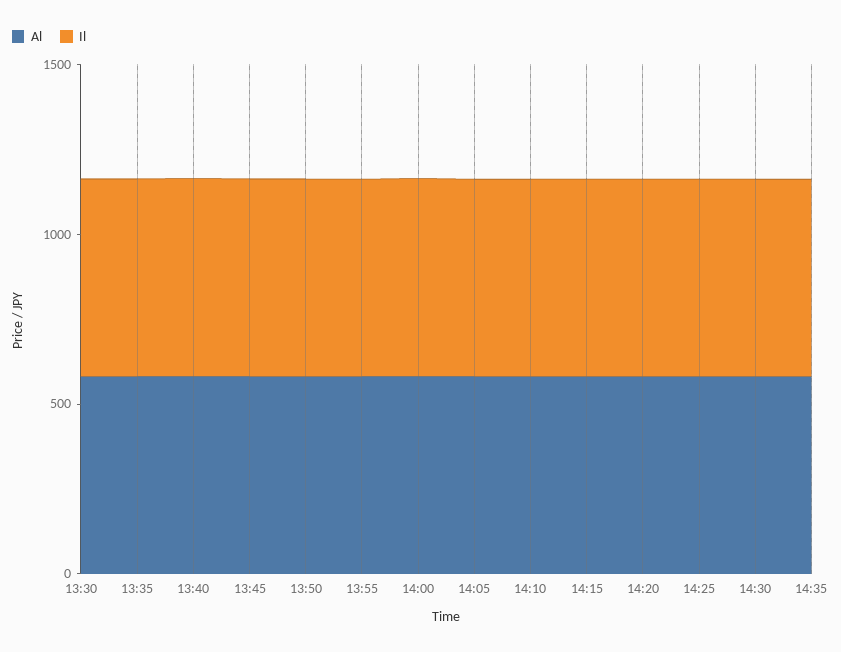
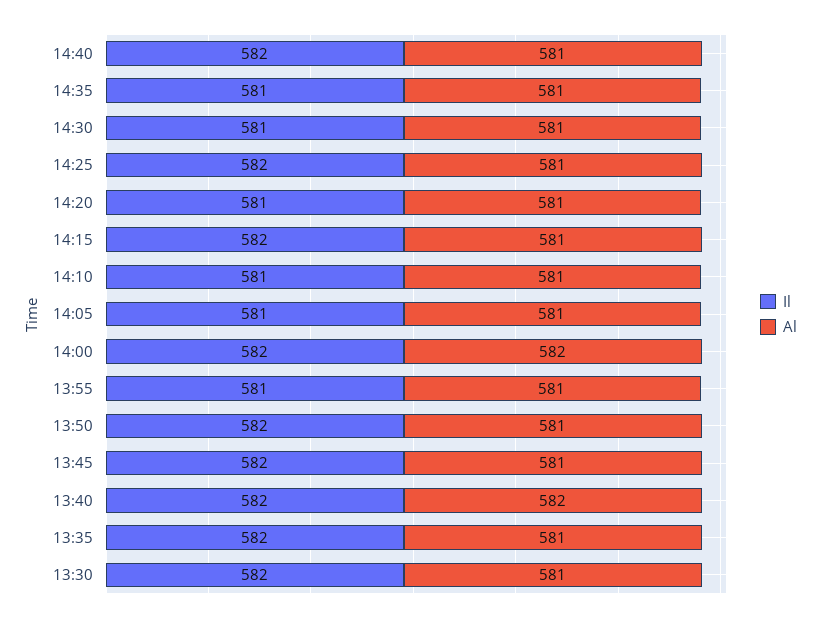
Il, 14:40: none -> 582
Al, 14:40: none -> 581

